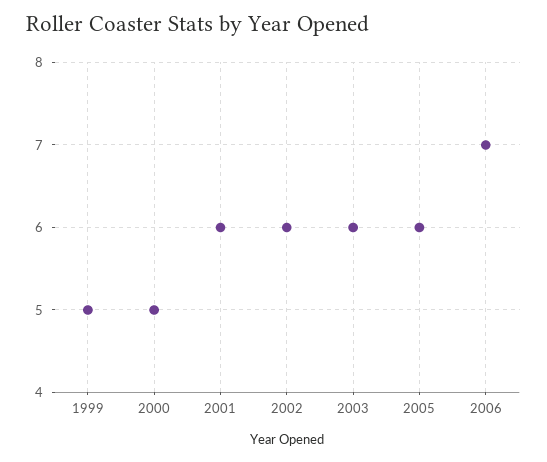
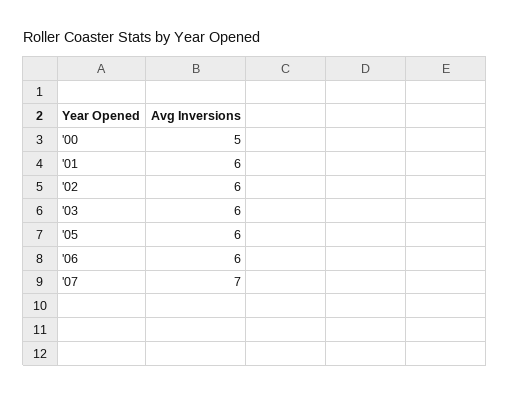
1999: 5 -> none
2006: 7 -> 6
'07: none -> 7

